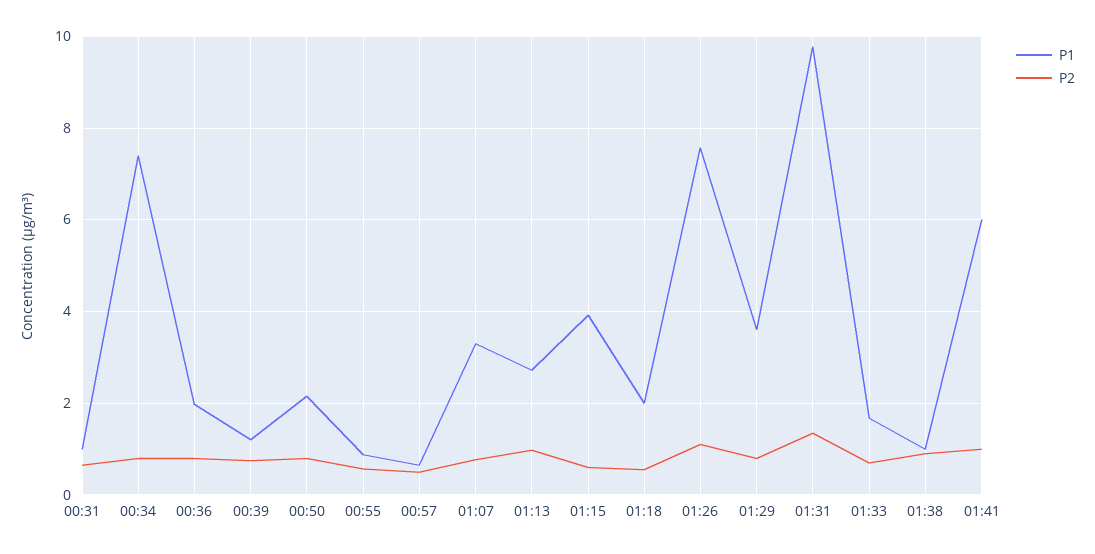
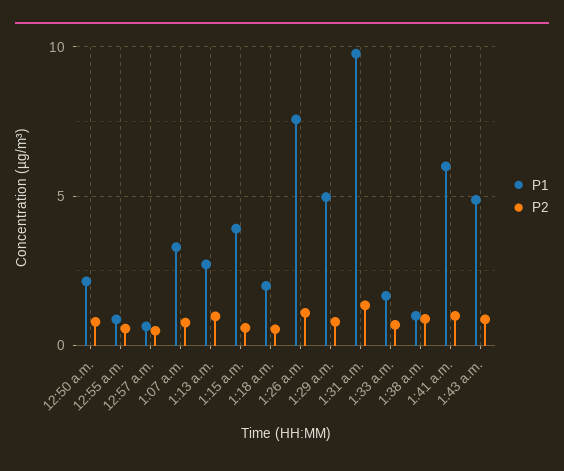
P1, 00:31: 1 -> none
P2, 00:31: 0.6 -> none
P1, 00:34: 7.4 -> none
P2, 00:34: 0.8 -> none
P1, 00:36: 2 -> none
P2, 00:36: 0.8 -> none
P1, 00:39: 1.2 -> none
P2, 00:39: 0.8 -> none
P1, 01:29: 3.6 -> 5
P1, 1:43 a.m.: none -> 5
P2, 1:43 a.m.: none -> 1

